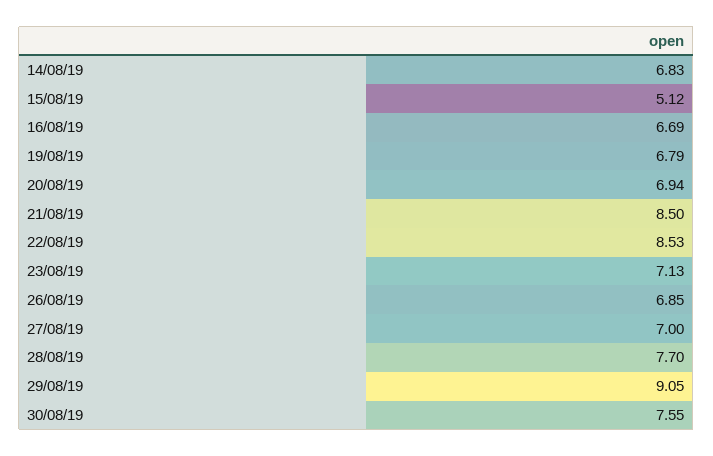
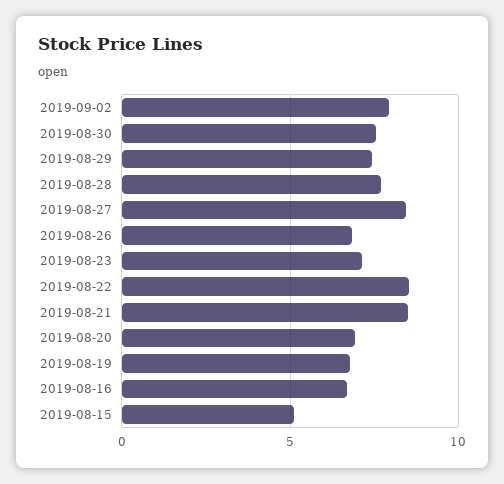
14/08/19: 6.83 -> none
27/08/19: 7 -> 8.5
29/08/19: 9.05 -> 7.5
2019-09-02: none -> 8

